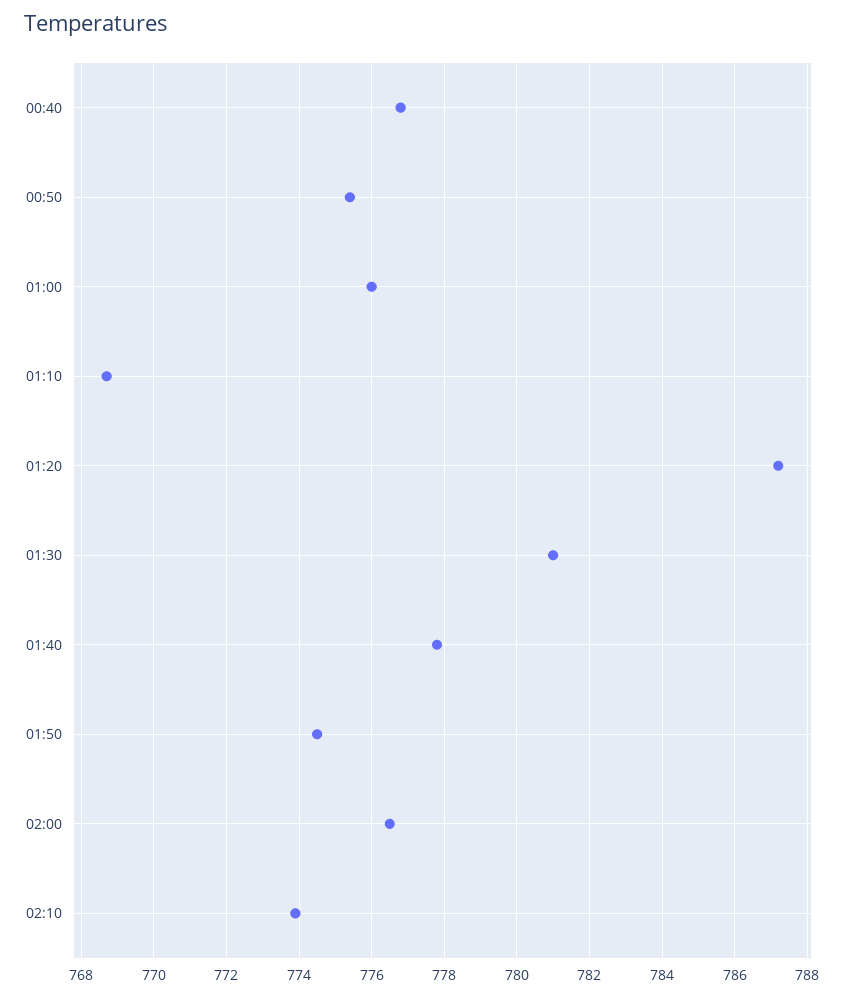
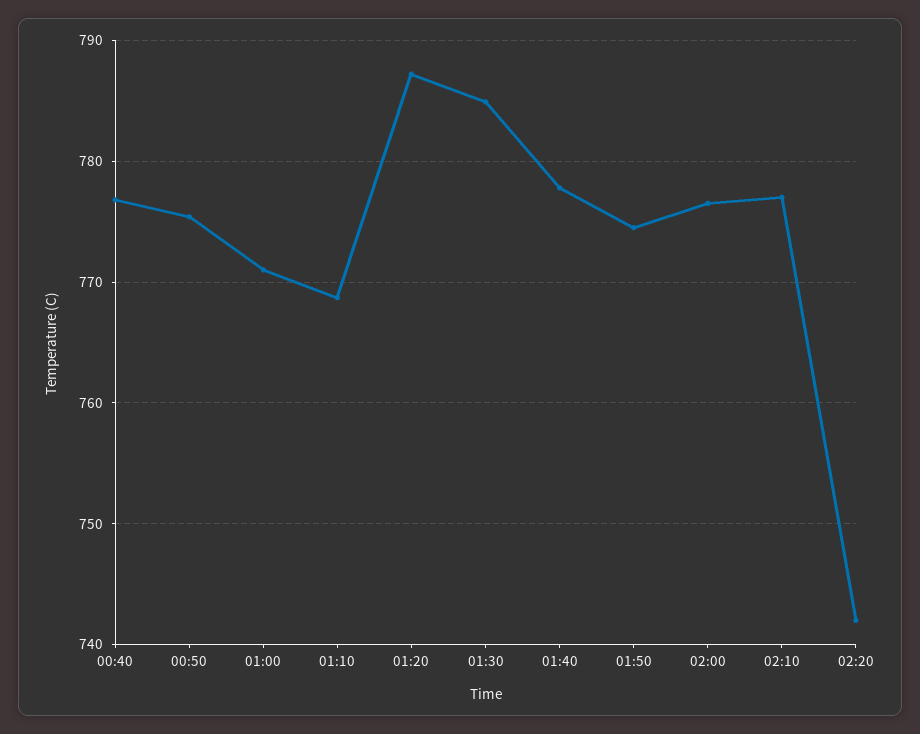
01:00: 776 -> 771
01:30: 781 -> 785
02:10: 774 -> 777
02:20: none -> 742

